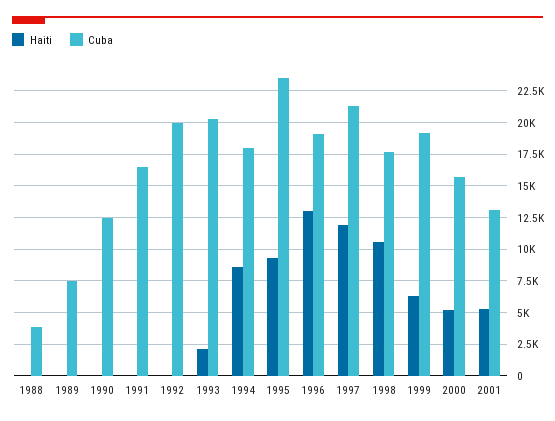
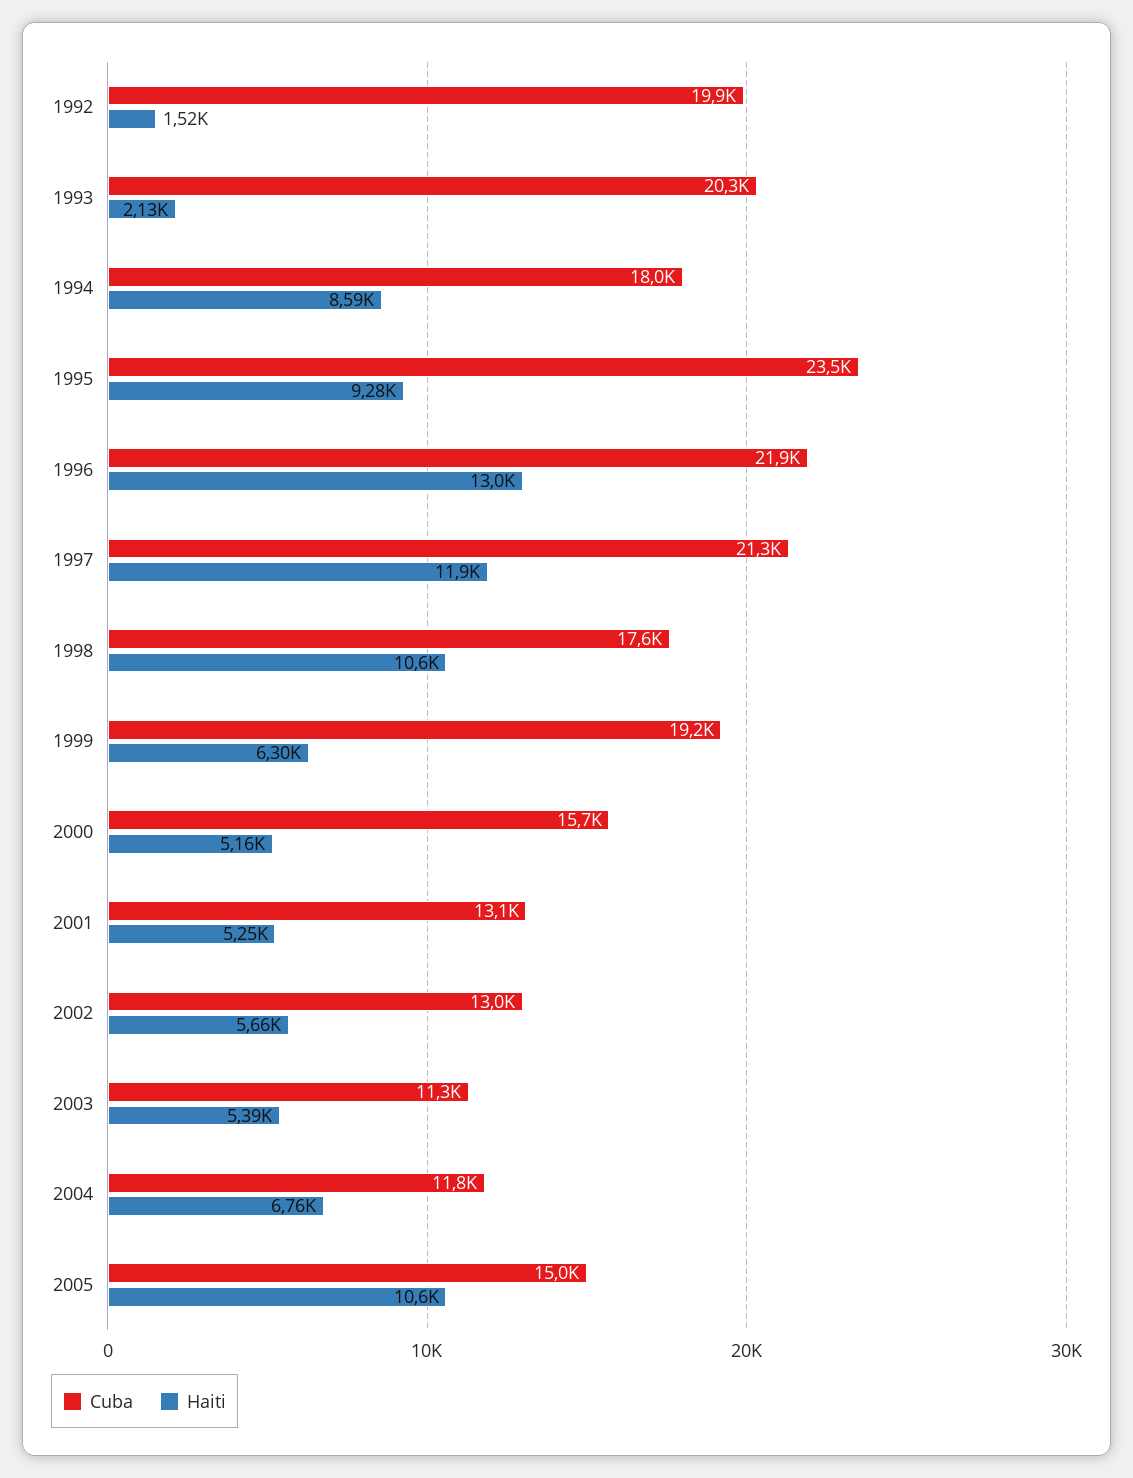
Haiti, 1988: 0 -> none
Cuba, 1988: 4000 -> none
Haiti, 1989: 0 -> none
Cuba, 1989: 7500 -> none
Haiti, 1990: 0 -> none
Cuba, 1990: 12500 -> none
Haiti, 1991: 0 -> none
Cuba, 1991: 16500 -> none
Haiti, 1992: 0 -> 1520
Cuba, 1996: 19000 -> 21900
Cuba, 2002: none -> 13000
Haiti, 2002: none -> 5660
Cuba, 2003: none -> 11300
Haiti, 2003: none -> 5390
Cuba, 2004: none -> 11800
Haiti, 2004: none -> 6760
Cuba, 2005: none -> 15000
Haiti, 2005: none -> 10600

